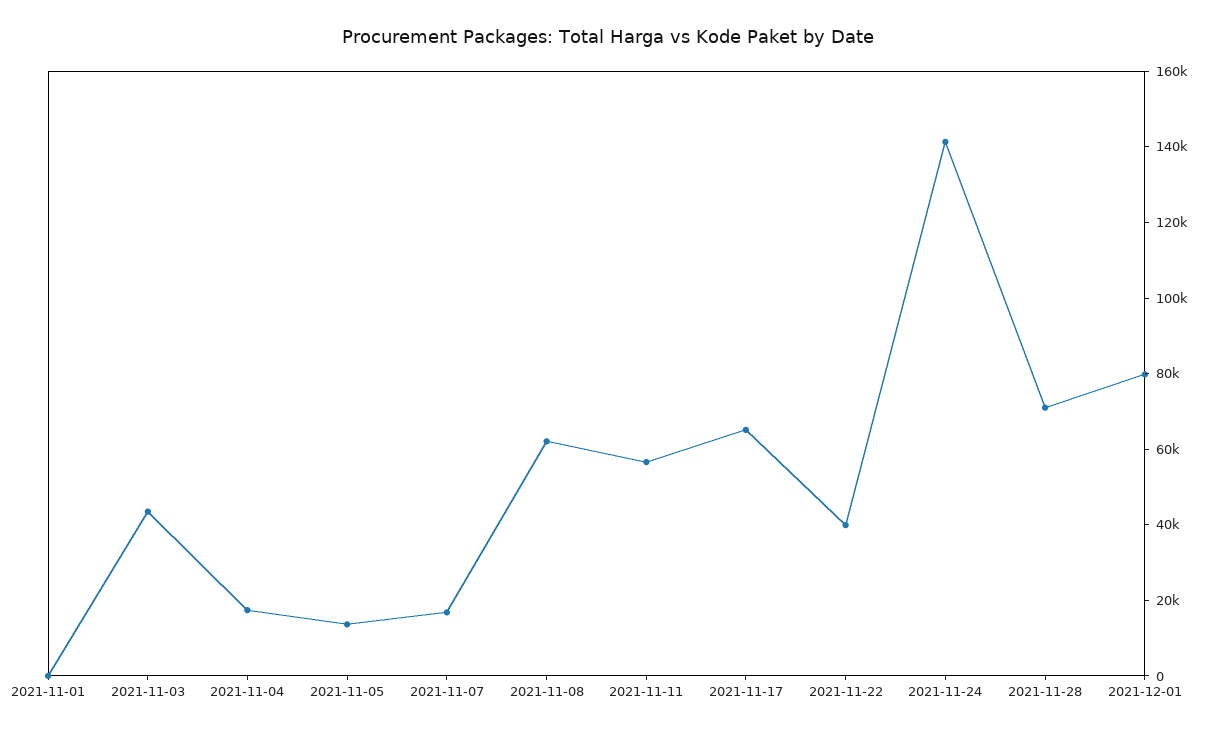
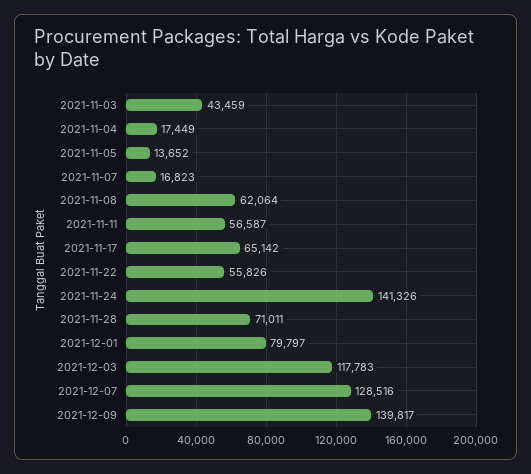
2021-11-01: 0 -> none
2021-11-22: 40000 -> 55826
2021-12-03: none -> 117783
2021-12-07: none -> 128516
2021-12-09: none -> 139817

